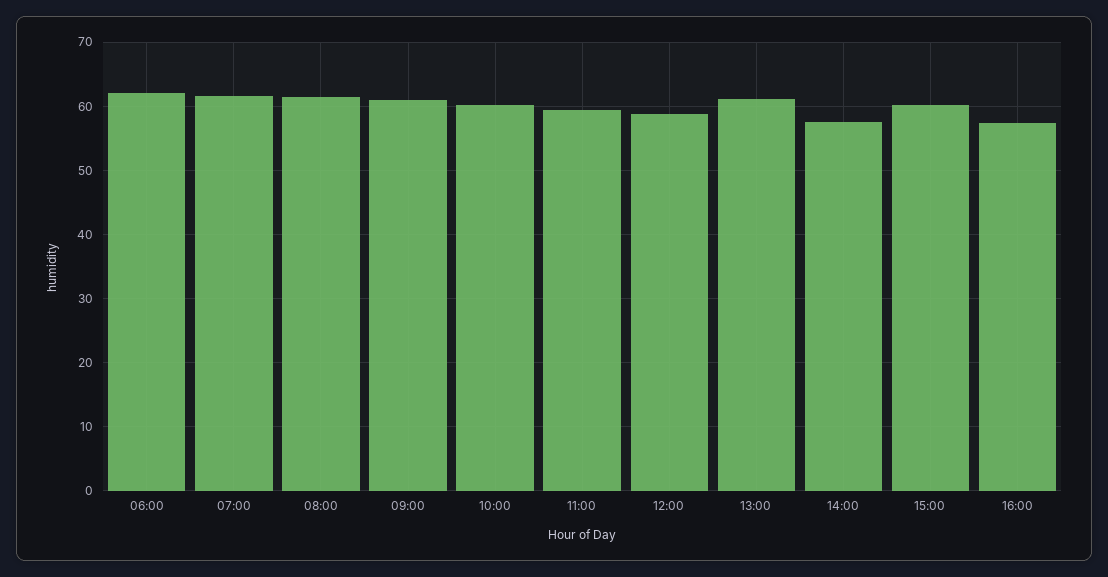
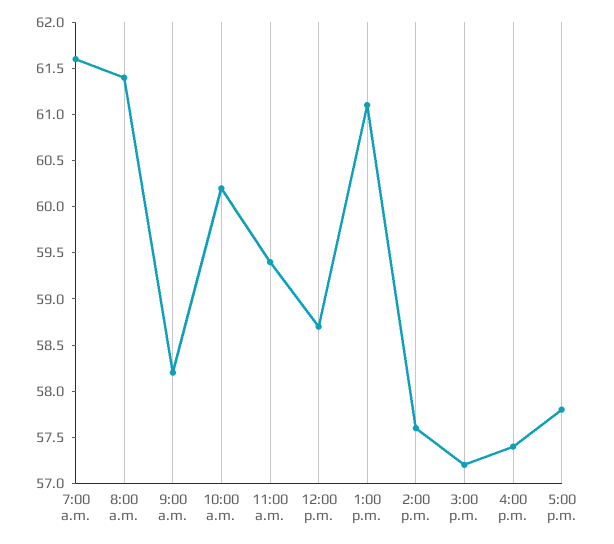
06:00: 62 -> none
09:00: 61 -> 58.2
15:00: 60 -> 57.2
5:00 p.m.: none -> 57.8

